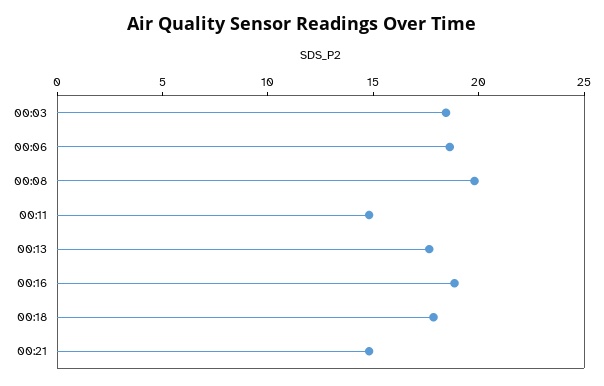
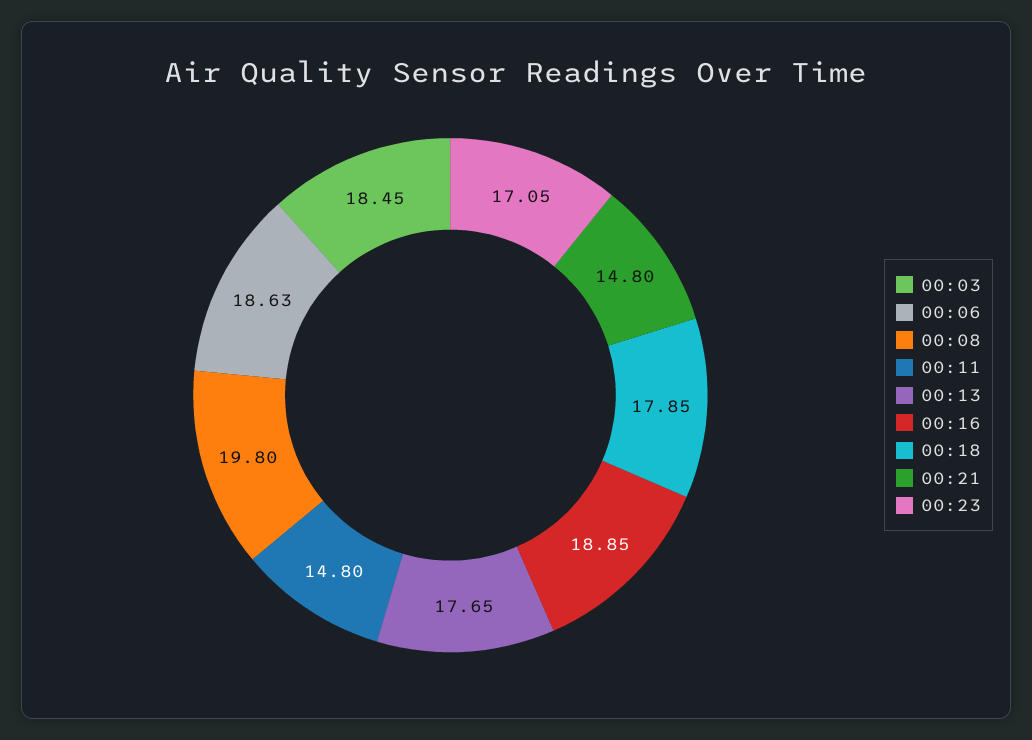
00:23: none -> 17.05

